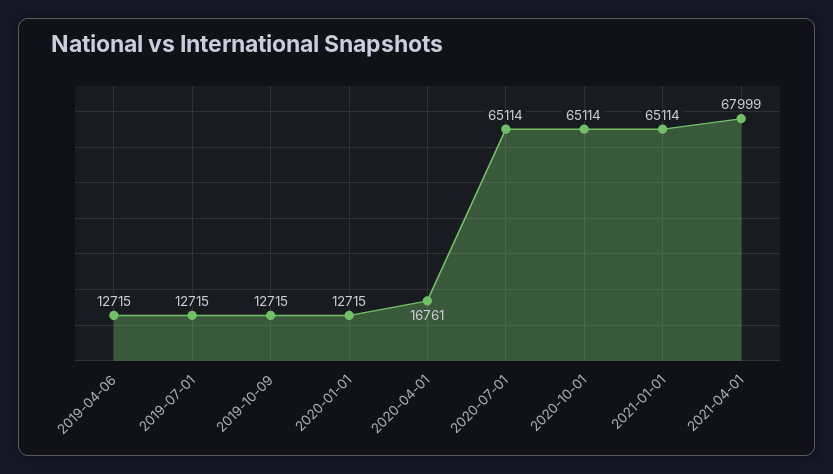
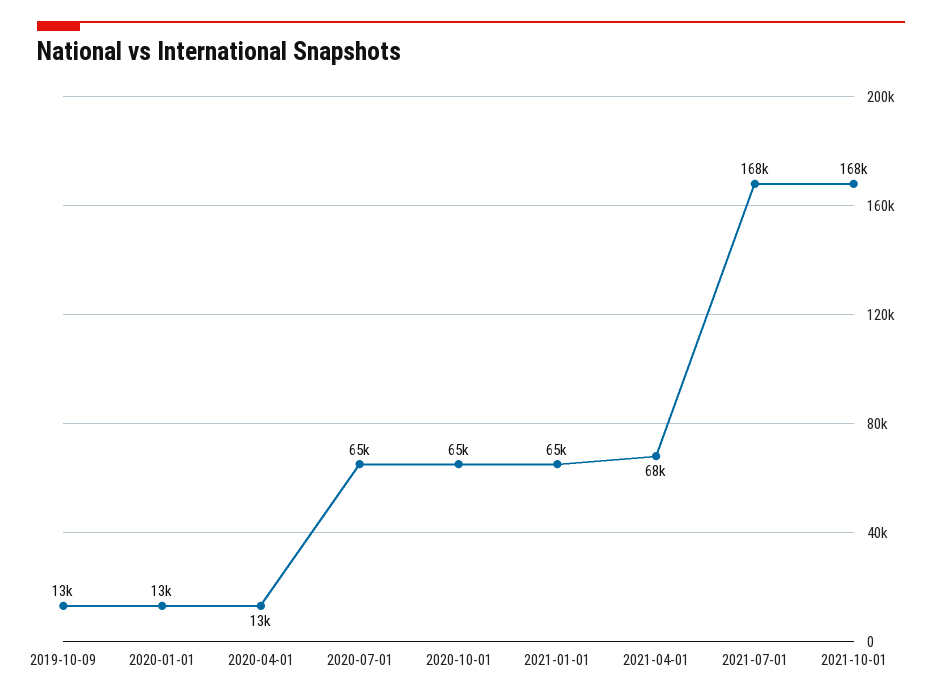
2019-04-06: 12715 -> none
2019-07-01: 12715 -> none
2020-04-01: 16761 -> 13000
2021-07-01: none -> 168000
2021-10-01: none -> 168000

